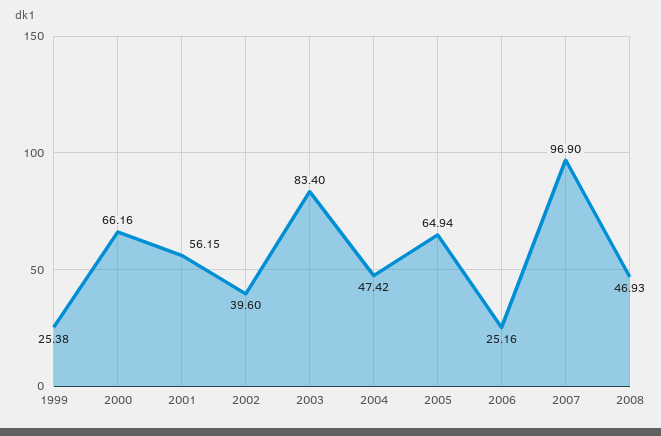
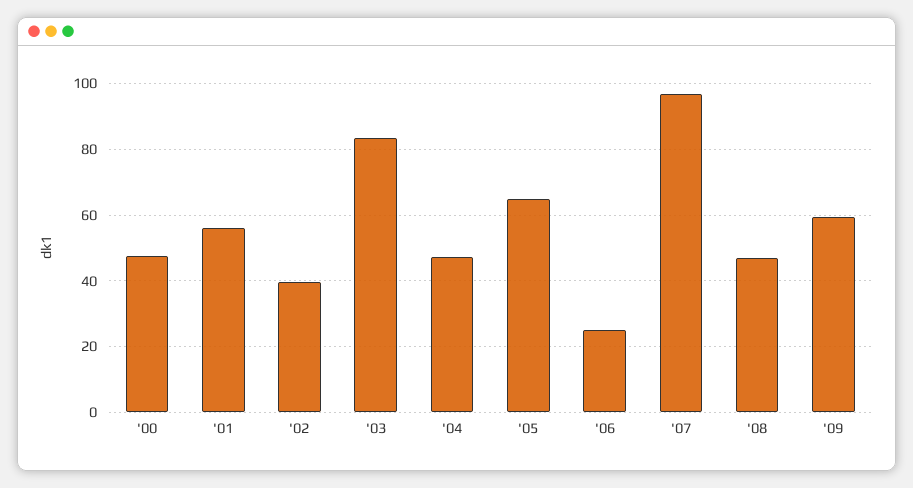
1999: 25.38 -> none
2000: 66.16 -> 48
'09: none -> 60

